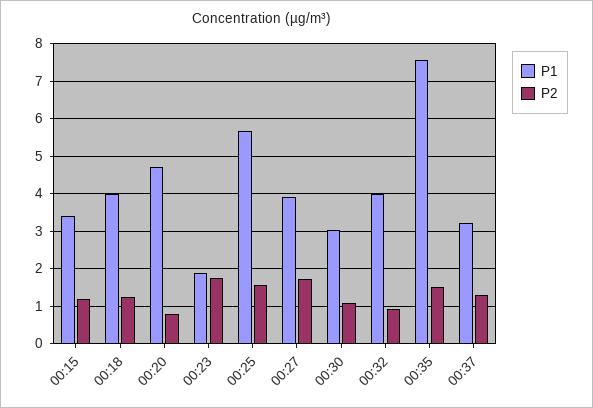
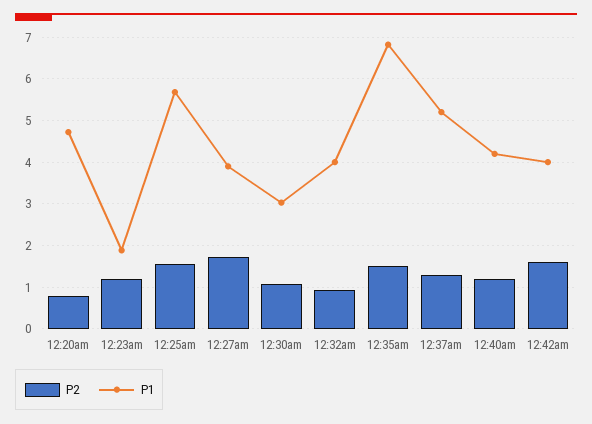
P1, 00:15: 3.4 -> none
P2, 00:15: 1.2 -> none
P1, 00:18: 4 -> none
P2, 00:18: 1.2 -> none
P2, 00:23: 1.8 -> 1.2
P1, 00:35: 7.6 -> 6.8
P1, 00:37: 3.2 -> 5.2
P2, 12:40am: none -> 1.2
P1, 12:40am: none -> 4.2
P2, 12:42am: none -> 1.6
P1, 12:42am: none -> 4

